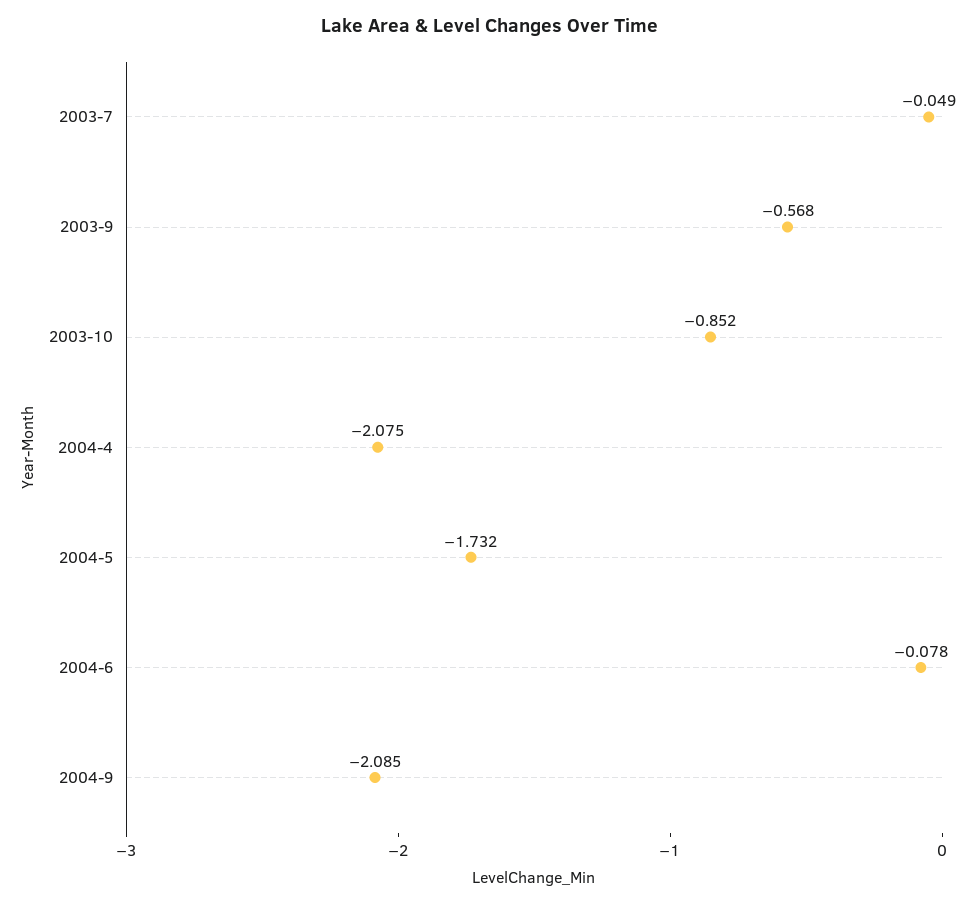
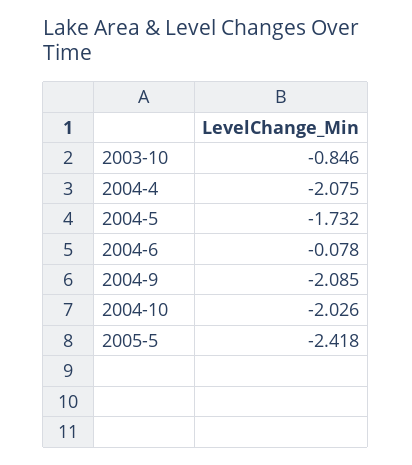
2003-7: -0.049 -> none
2003-9: -0.568 -> none
2003-10: -0.852 -> -0.846
2004-10: none -> -2.026
2005-5: none -> -2.418

